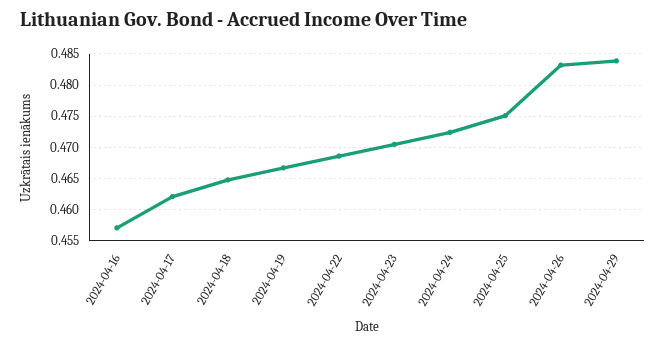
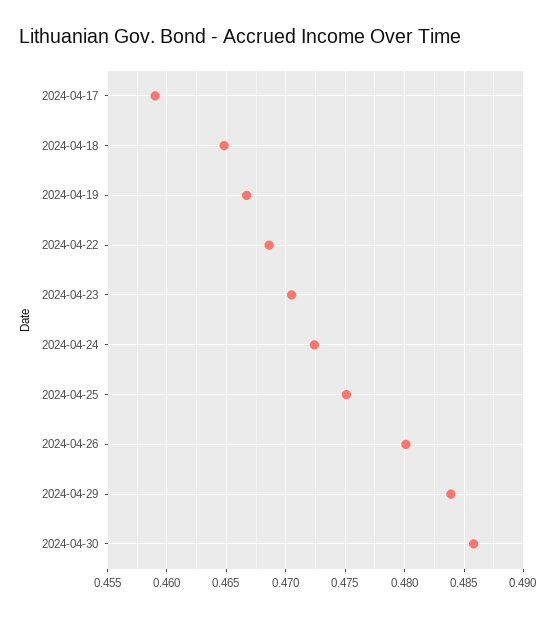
2024-04-16: 0.457 -> none
2024-04-17: 0.462 -> 0.459
2024-04-26: 0.483 -> 0.48
2024-04-30: none -> 0.486

